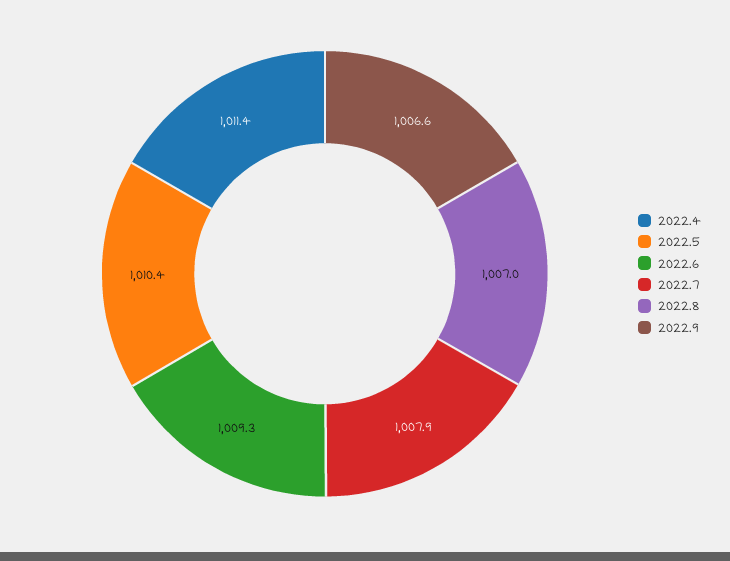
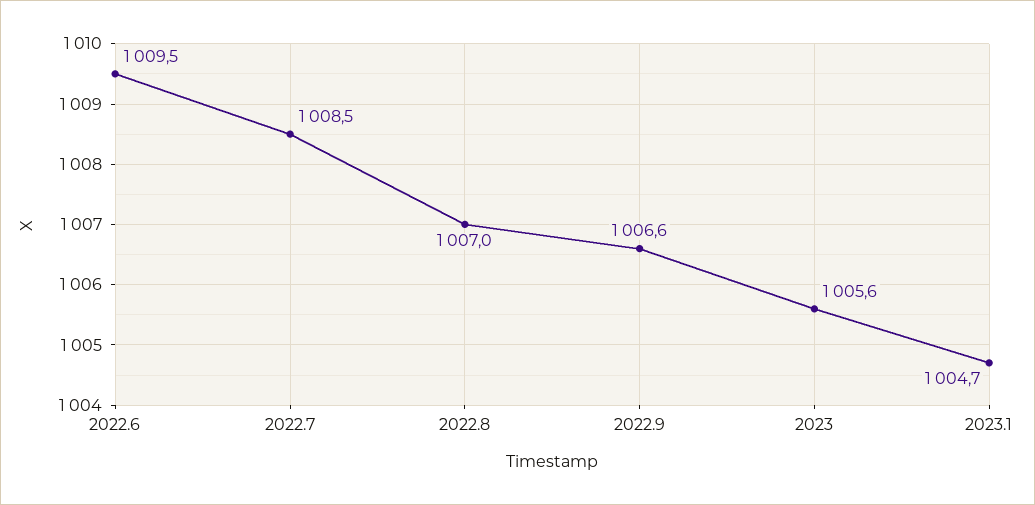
2022.4: 1011.4 -> none
2022.5: 1010.4 -> none
2022.6: 1009.3 -> 1009.5
2022.7: 1007.9 -> 1008.5
2023: none -> 1005.6
2023.1: none -> 1004.7

